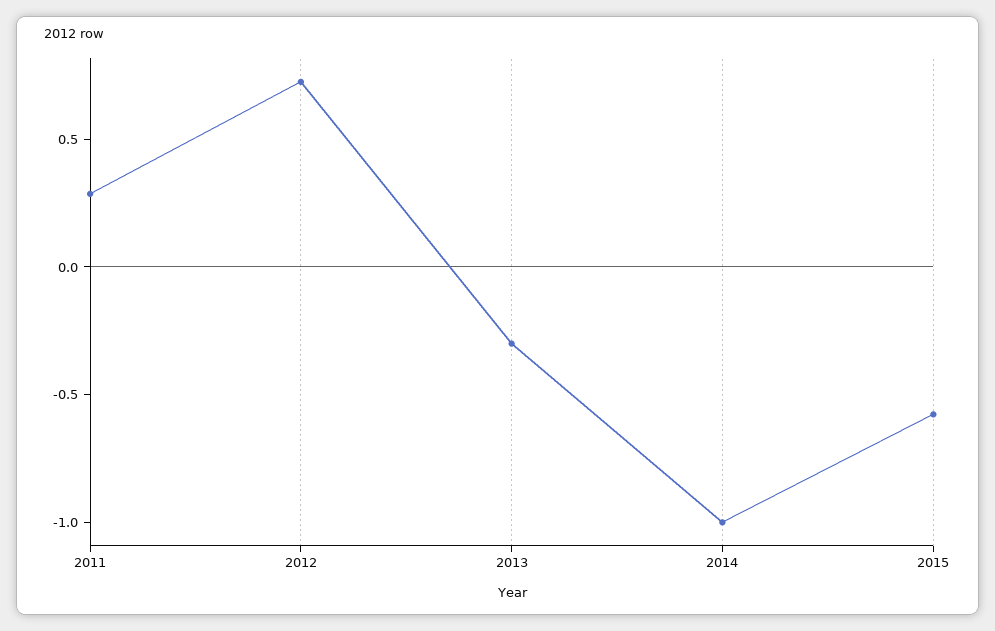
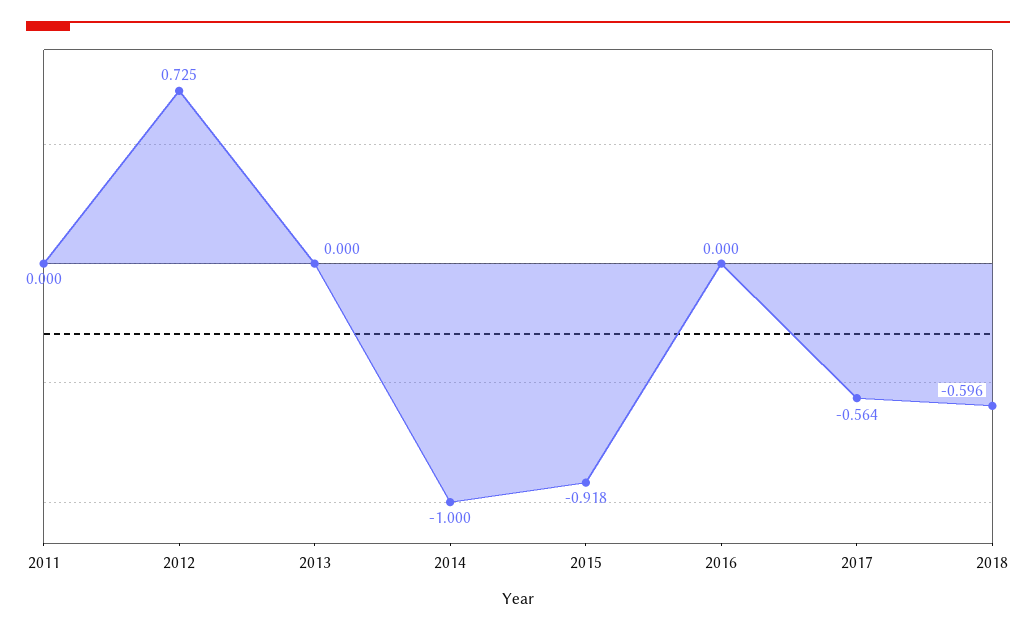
2011: 0.3 -> 0
2013: -0.3 -> 0
2015: -0.6 -> -0.918
2016: none -> 0
2017: none -> -0.564
2018: none -> -0.596

